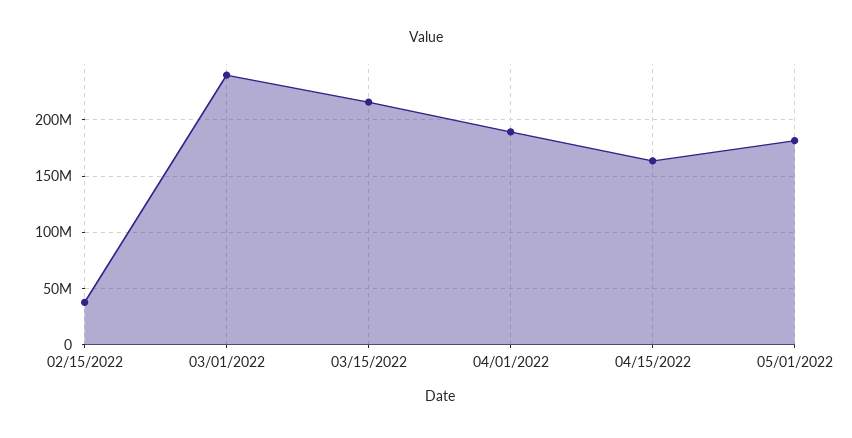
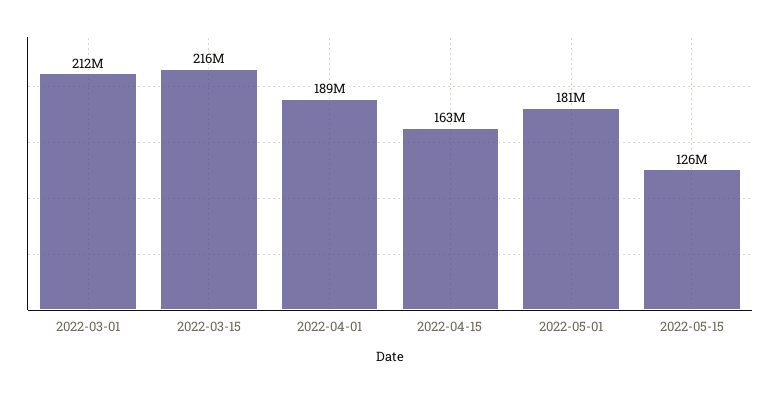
02/15/2022: 40000000 -> none
03/01/2022: 240000000 -> 212000000
2022-05-15: none -> 126000000

